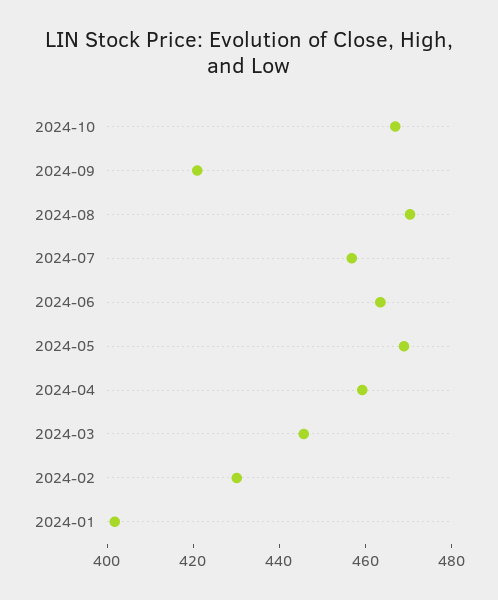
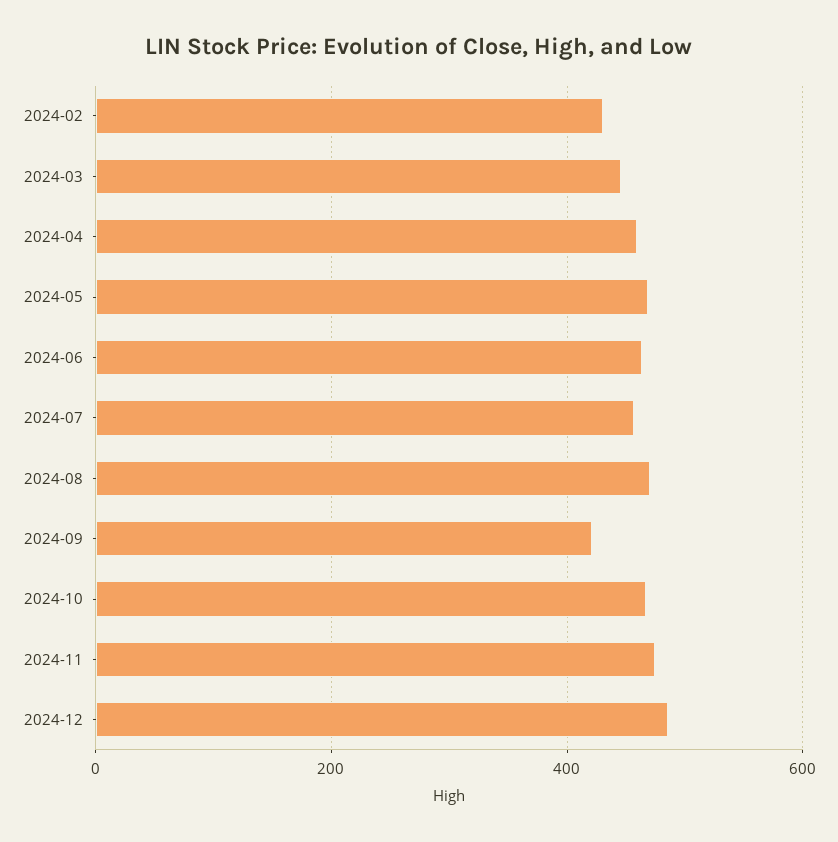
2024-01: 400 -> none
2024-11: none -> 480
2024-12: none -> 480

